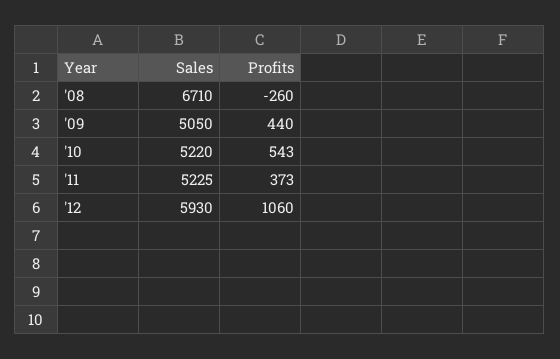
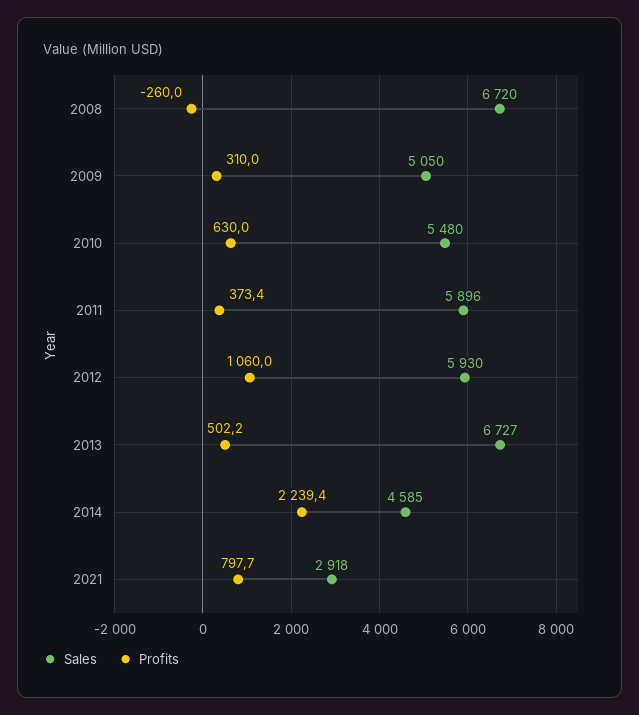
Sales, '08: 6710 -> 6720
Profits, '09: 440 -> 310
Sales, '10: 5220 -> 5480
Profits, '10: 543 -> 630
Sales, '11: 5225 -> 5896
Sales, 2013: none -> 6727
Profits, 2013: none -> 502.2
Sales, 2014: none -> 4585
Profits, 2014: none -> 2239.4
Sales, 2021: none -> 2918
Profits, 2021: none -> 797.7

